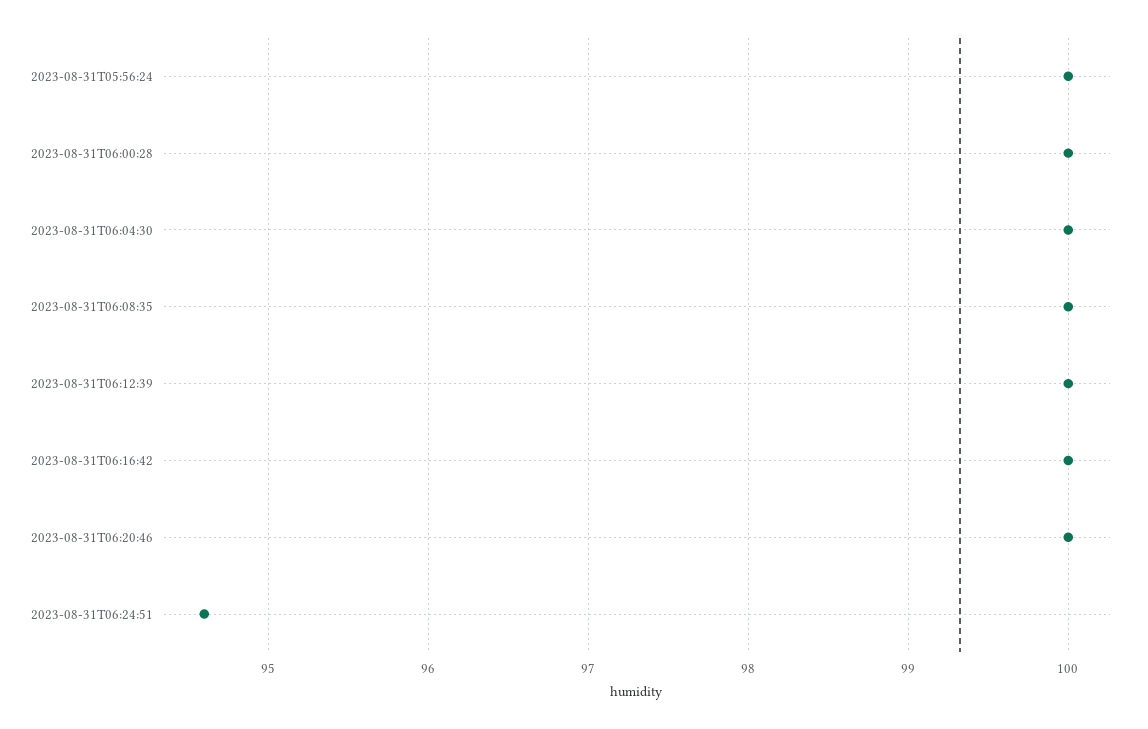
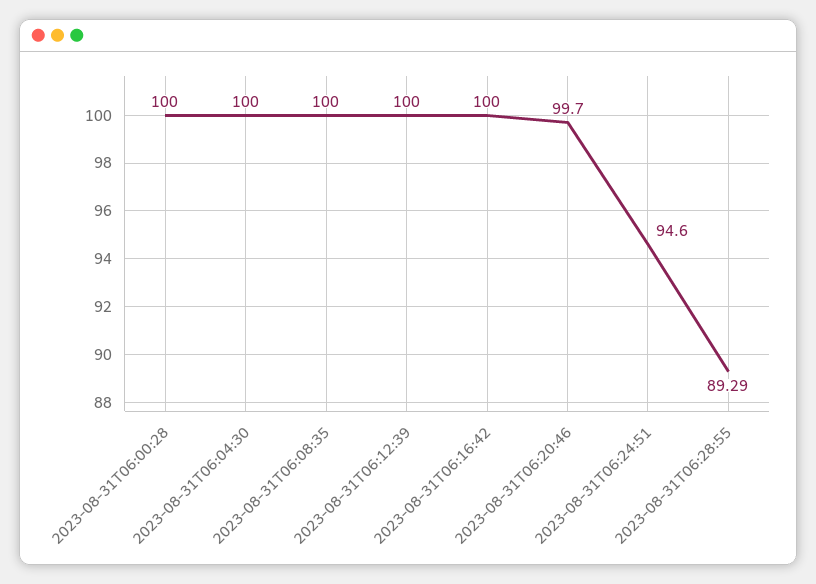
2023-08-31T05:56:24: 100 -> none
2023-08-31T06:20:46: 100 -> 99.7
2023-08-31T06:28:55: none -> 89.29

